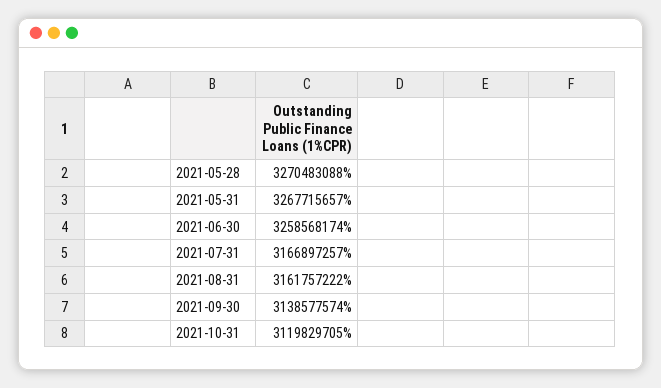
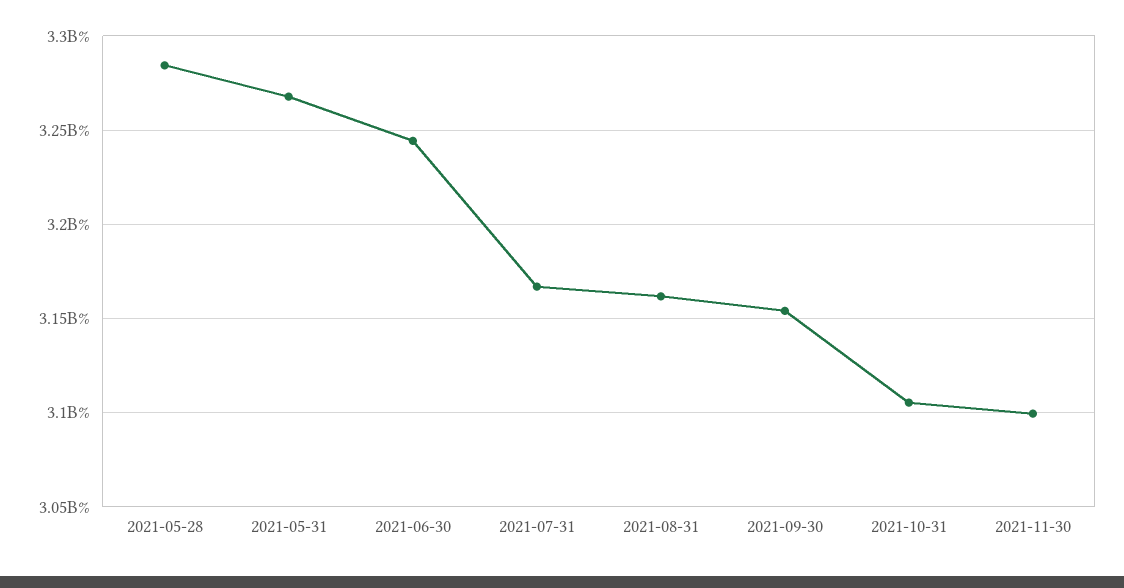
2021-05-28: 3270483088 -> 3285000000
2021-06-30: 3258568174 -> 3245000000
2021-09-30: 3138577574 -> 3155000000
2021-10-31: 3119829705 -> 3105000000
2021-11-30: none -> 3100000000

